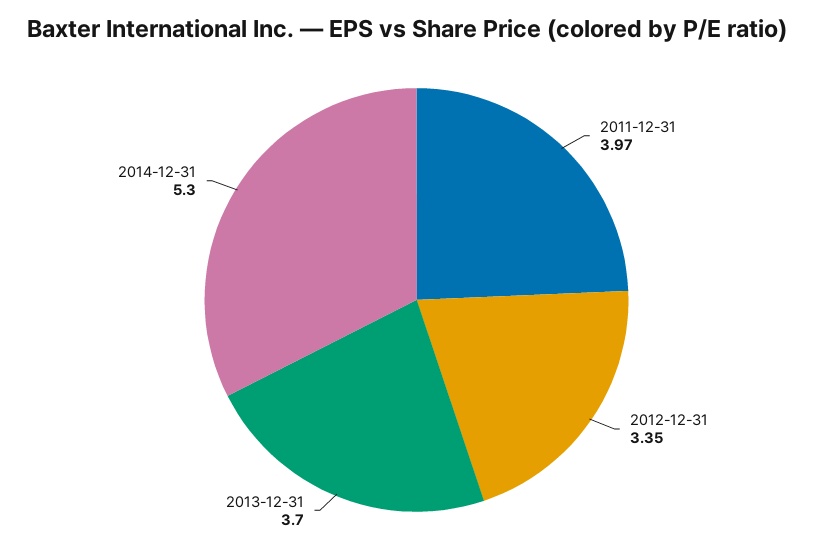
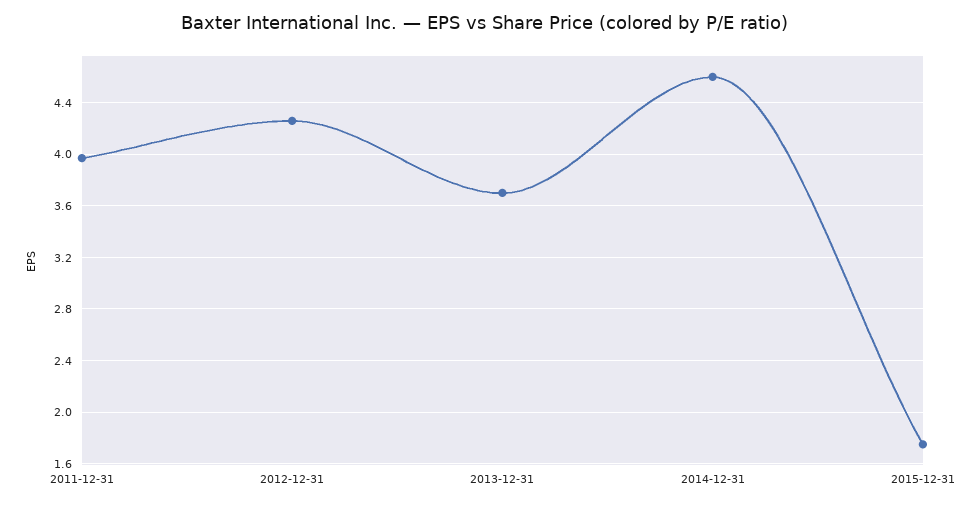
2012-12-31: 3.35 -> 4.25
2014-12-31: 5.3 -> 4.6
2015-12-31: none -> 1.75

